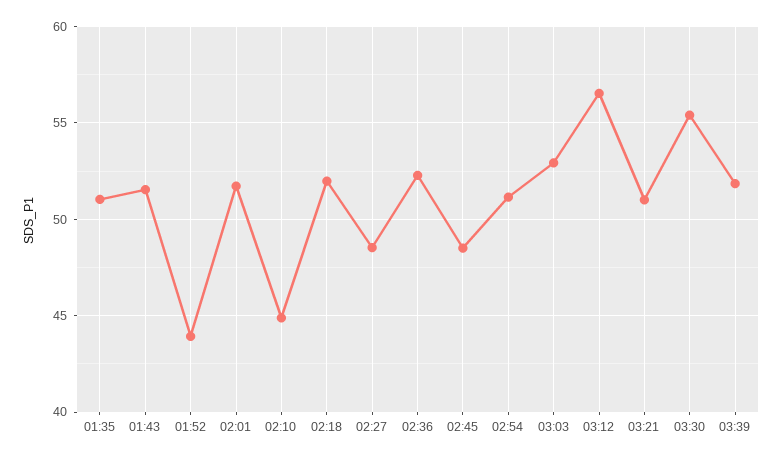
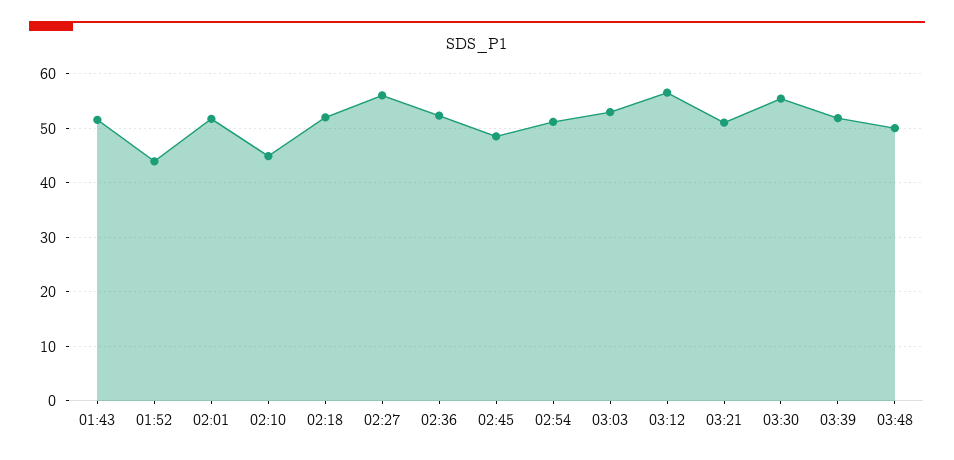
01:35: 51 -> none
02:27: 48.5 -> 56
03:48: none -> 50

